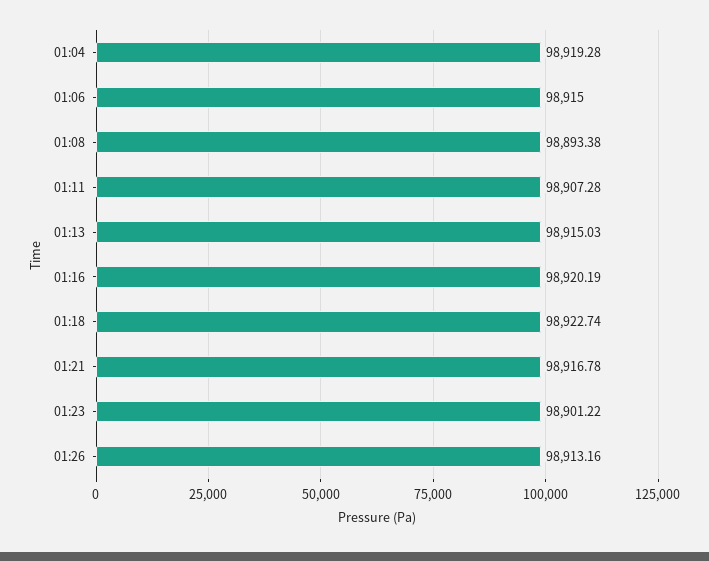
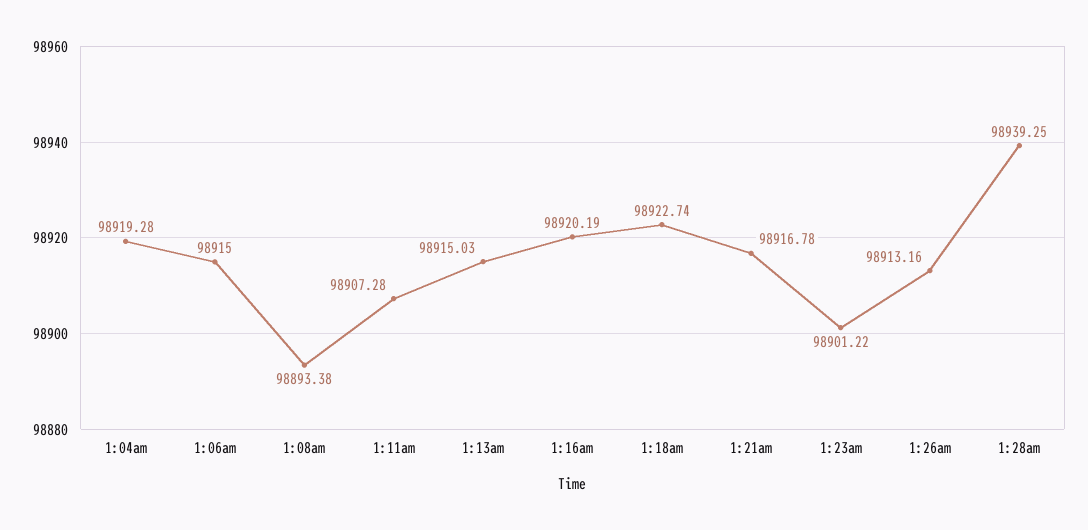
1:28am: none -> 98939.25

